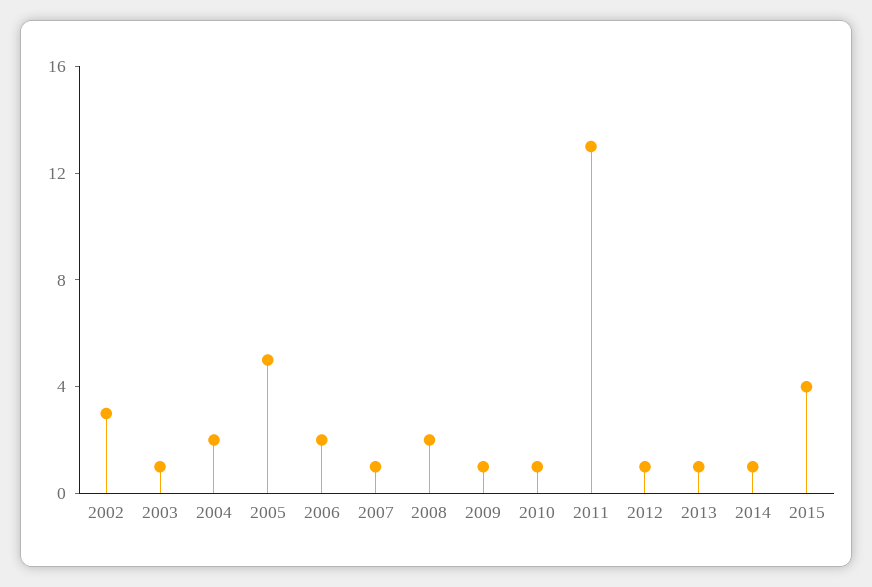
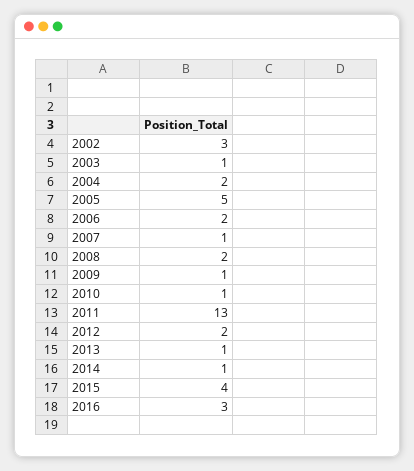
2012: 1 -> 2
2016: none -> 3

